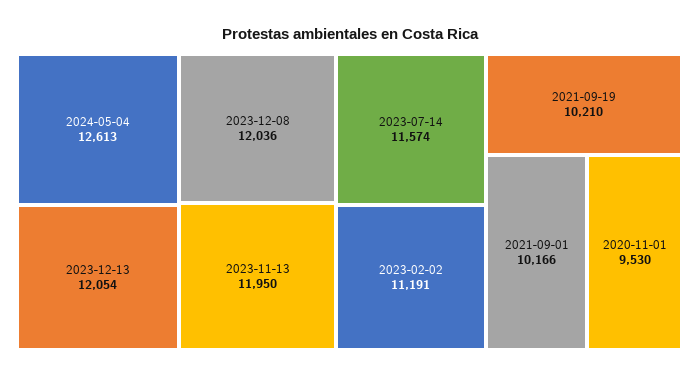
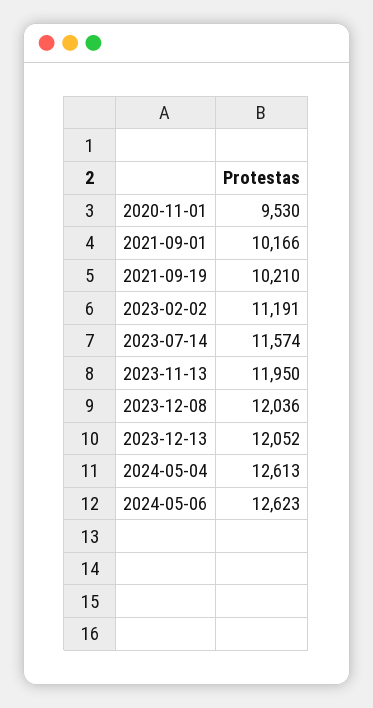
2023-12-13: 12054 -> 12052
2024-05-06: none -> 12623

